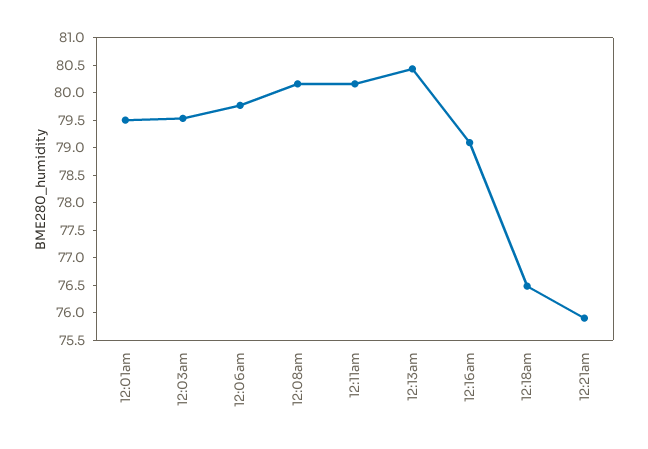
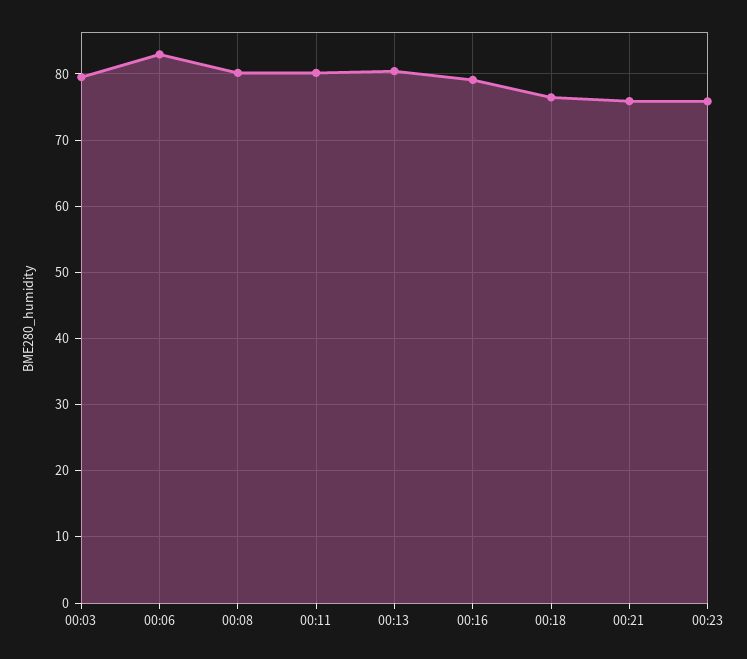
12:01am: 79.5 -> none
12:06am: 79.75 -> 83
00:23: none -> 76

